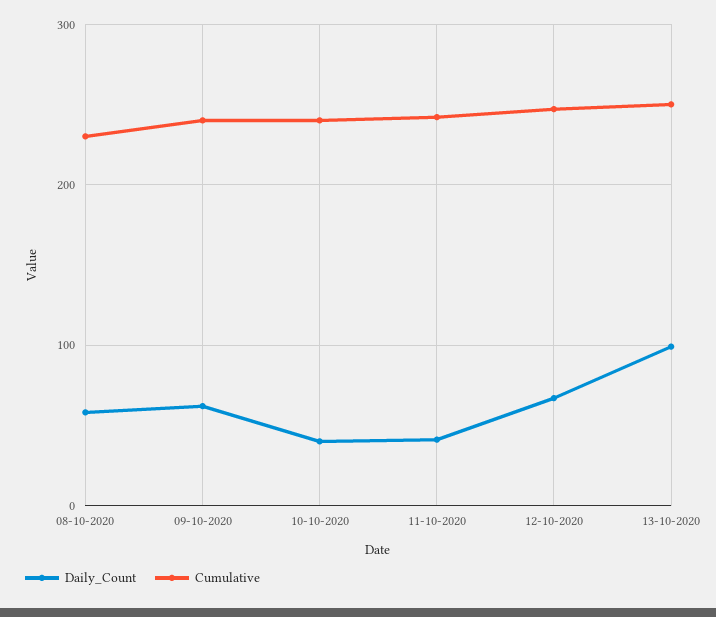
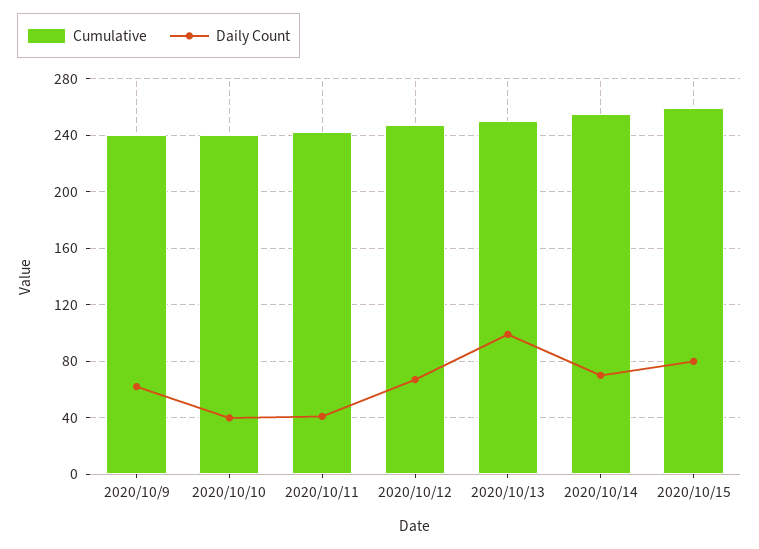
Daily_Count, 08-10-2020: 60 -> none
Cumulative, 08-10-2020: 230 -> none
Cumulative, 2020/10/14: none -> 255
Daily_Count, 2020/10/14: none -> 70
Cumulative, 2020/10/15: none -> 260
Daily_Count, 2020/10/15: none -> 80

